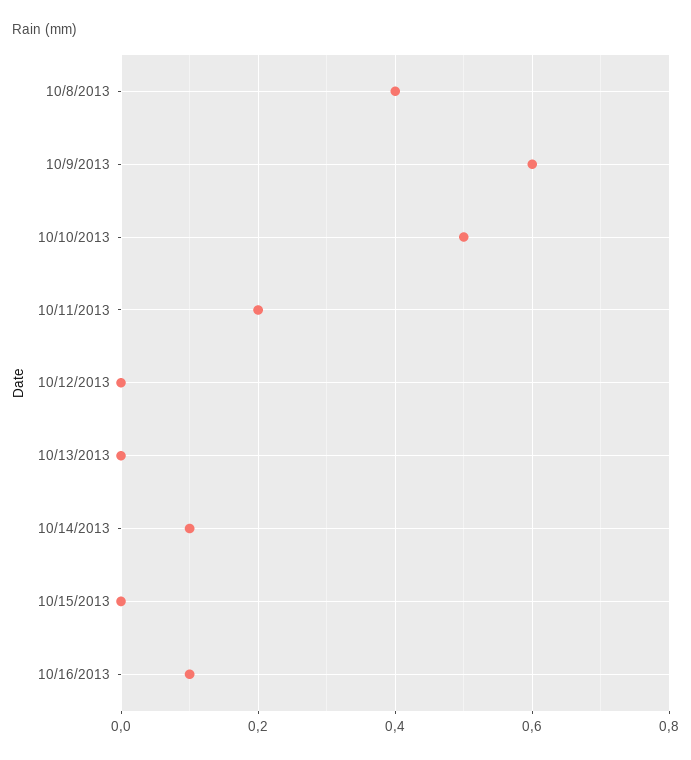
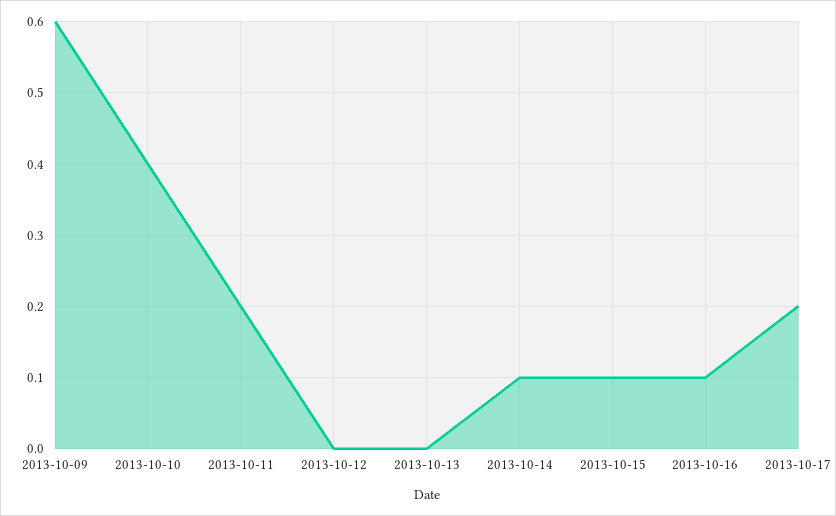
10/8/2013: 0.4 -> none
10/10/2013: 0.5 -> 0.4
10/15/2013: 0 -> 0.1
2013-10-17: none -> 0.2

